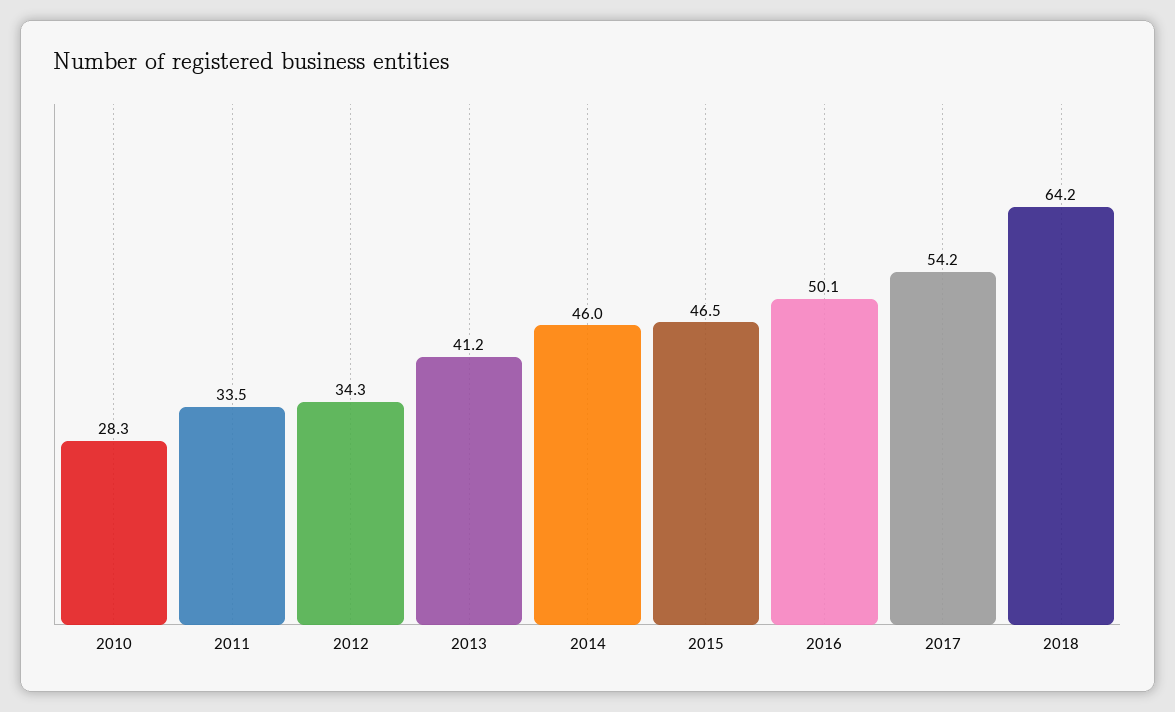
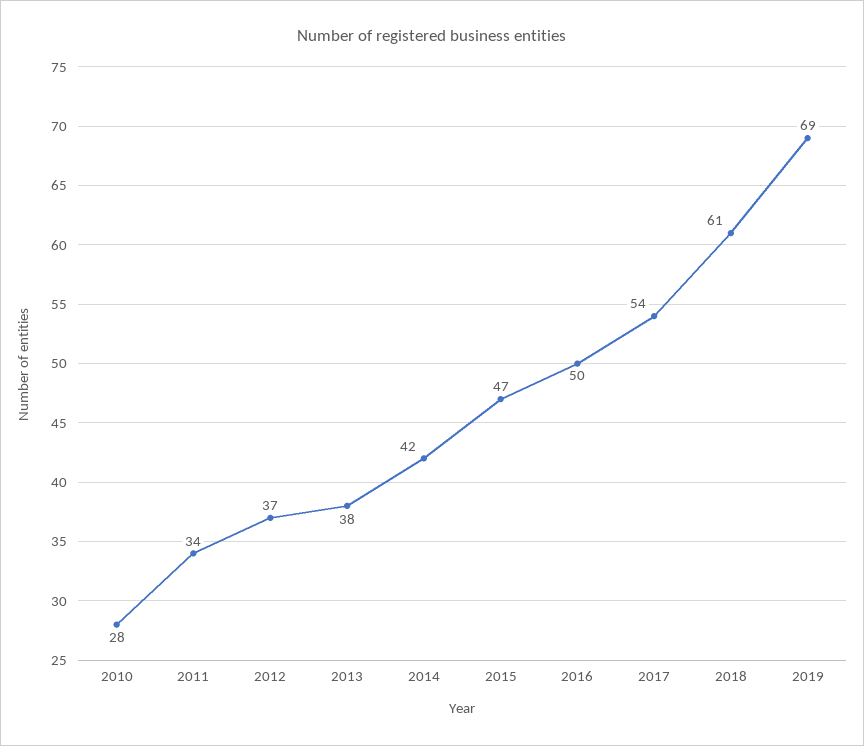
2012: 34.3 -> 37
2013: 41.2 -> 38
2014: 46 -> 42
2018: 64.2 -> 61
2019: none -> 69

